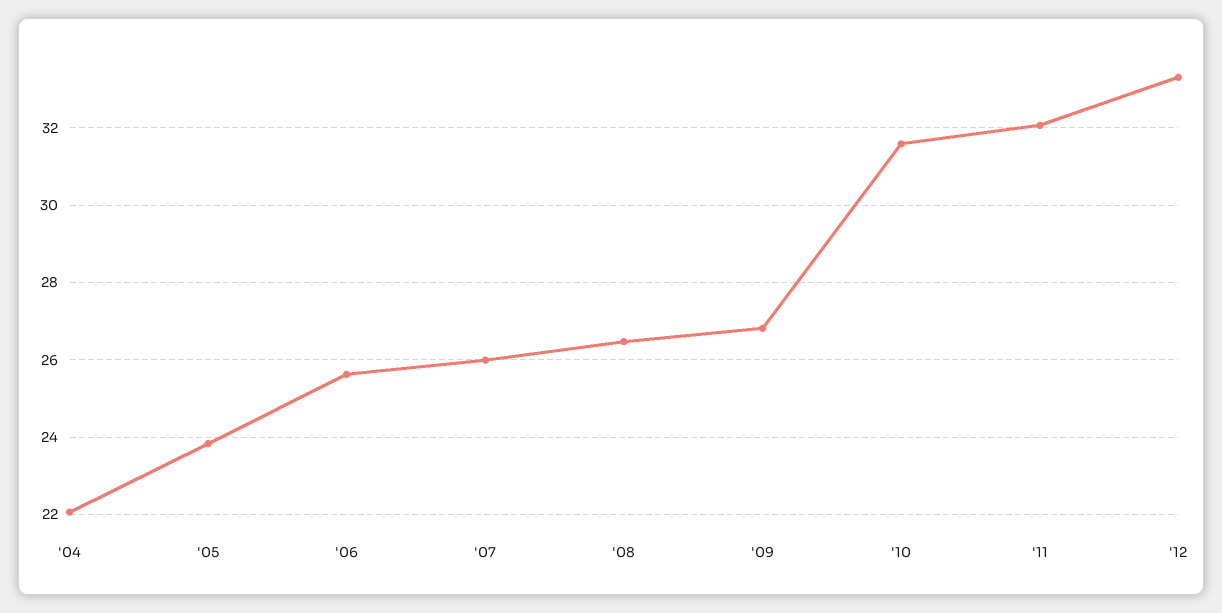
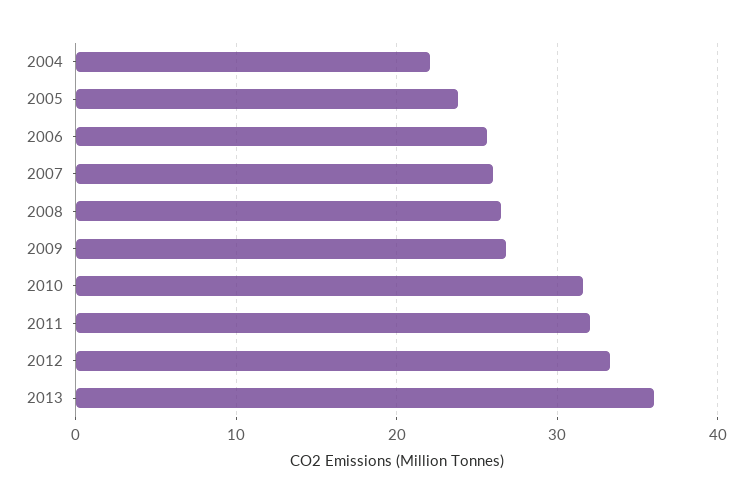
2013: none -> 36

